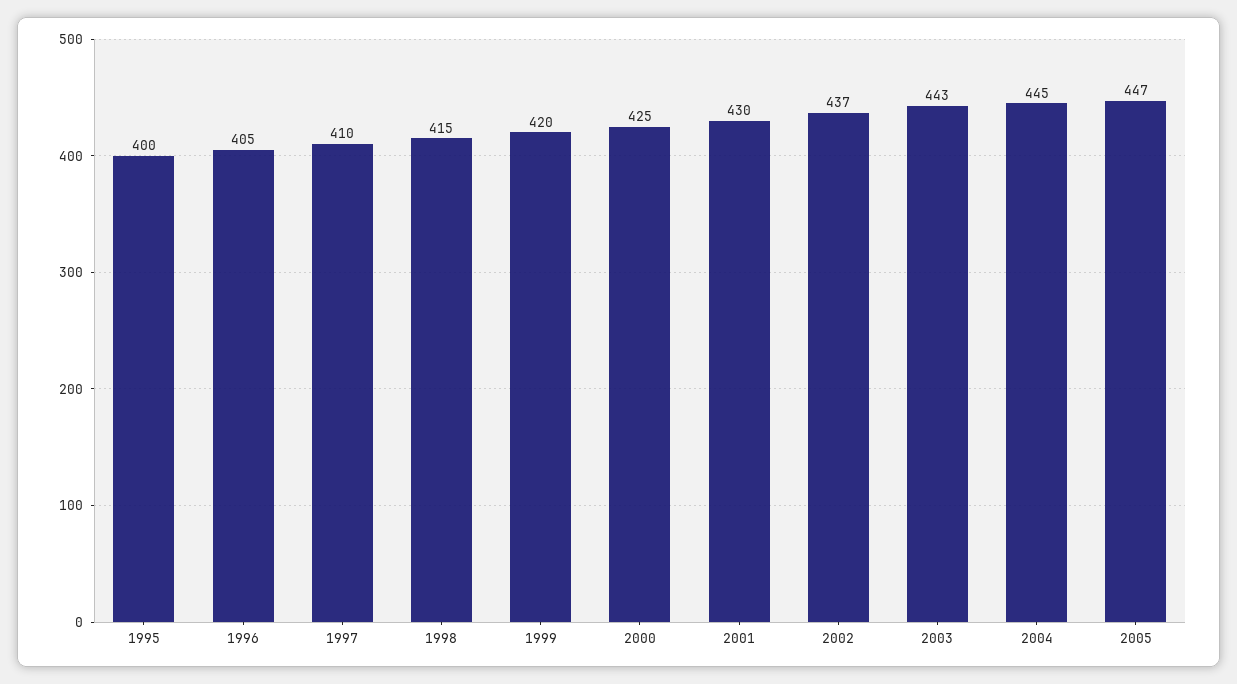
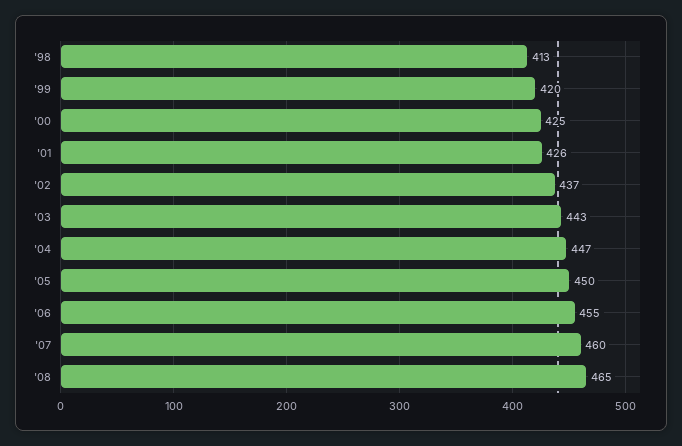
1995: 400 -> none
1996: 405 -> none
1997: 410 -> none
1998: 415 -> 413
2001: 430 -> 426
2004: 445 -> 447
2005: 447 -> 450
'06: none -> 455
'07: none -> 460
'08: none -> 465

